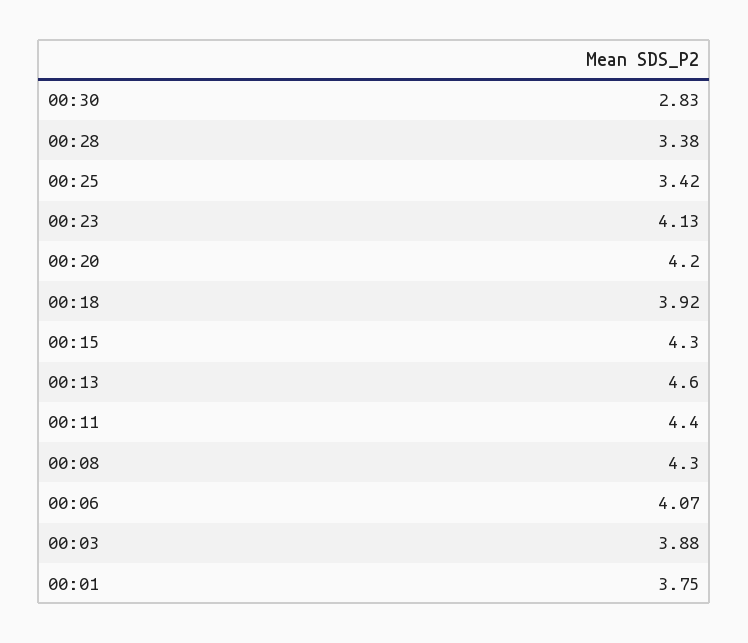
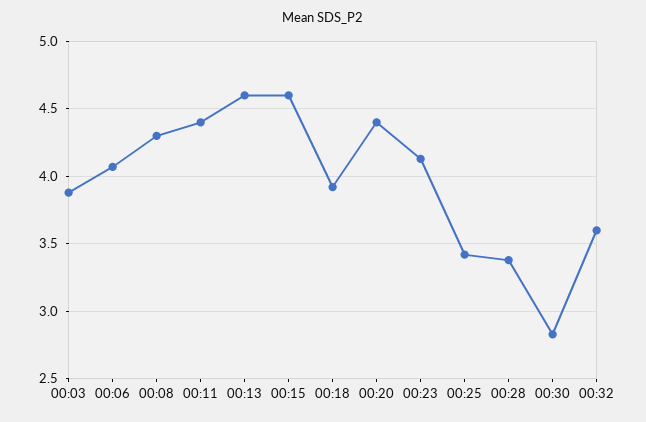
00:20: 4.2 -> 4.4
00:15: 4.3 -> 4.6
00:01: 3.75 -> none
00:32: none -> 3.6

